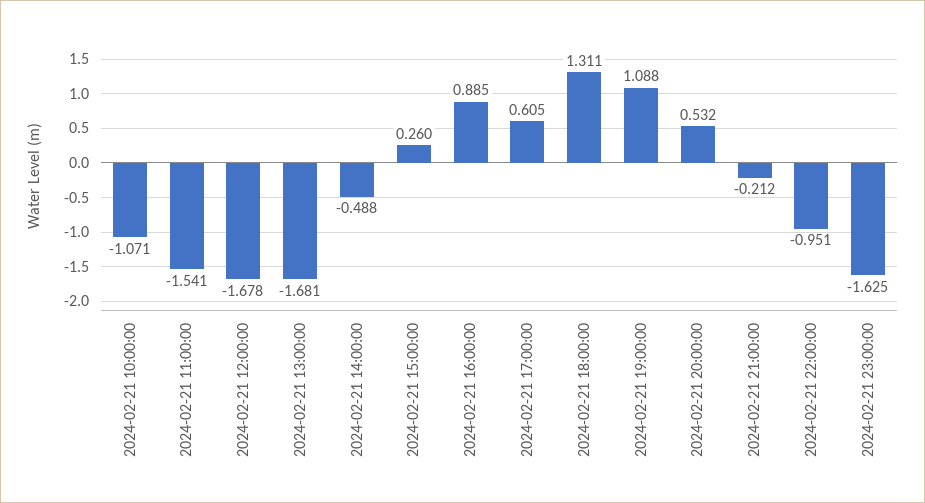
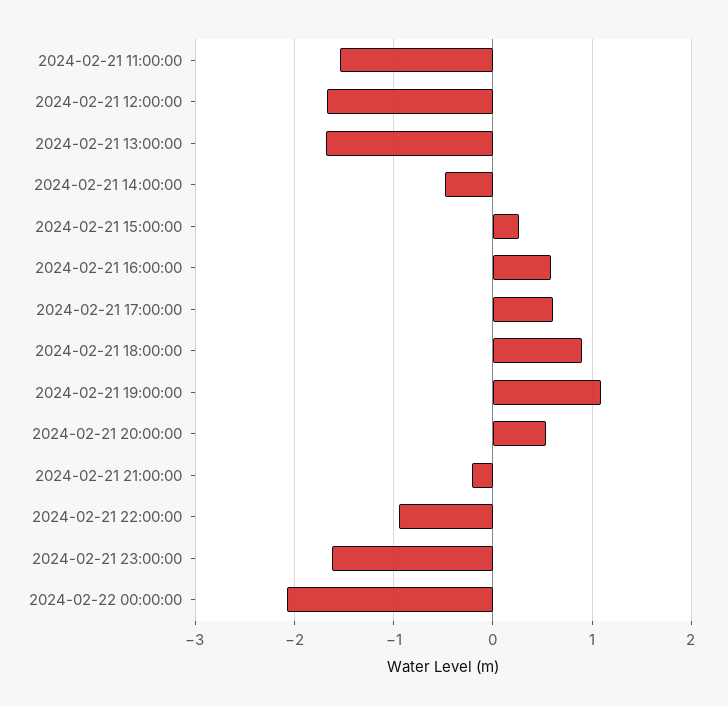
2024-02-21 10:00:00: -1.071 -> none
2024-02-21 16:00:00: 0.885 -> 0.6
2024-02-21 18:00:00: 1.311 -> 0.9
2024-02-22 00:00:00: none -> -2.1

